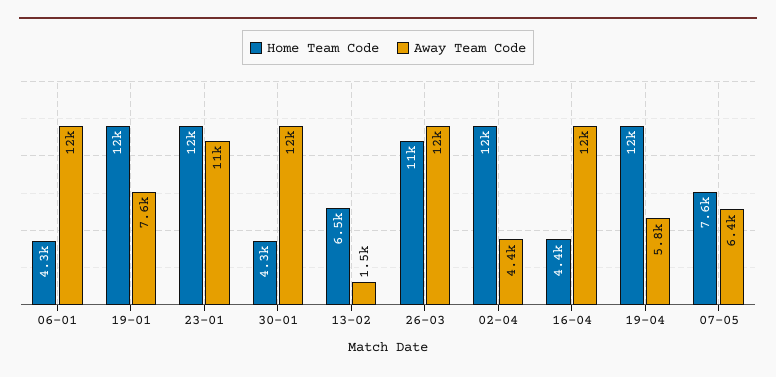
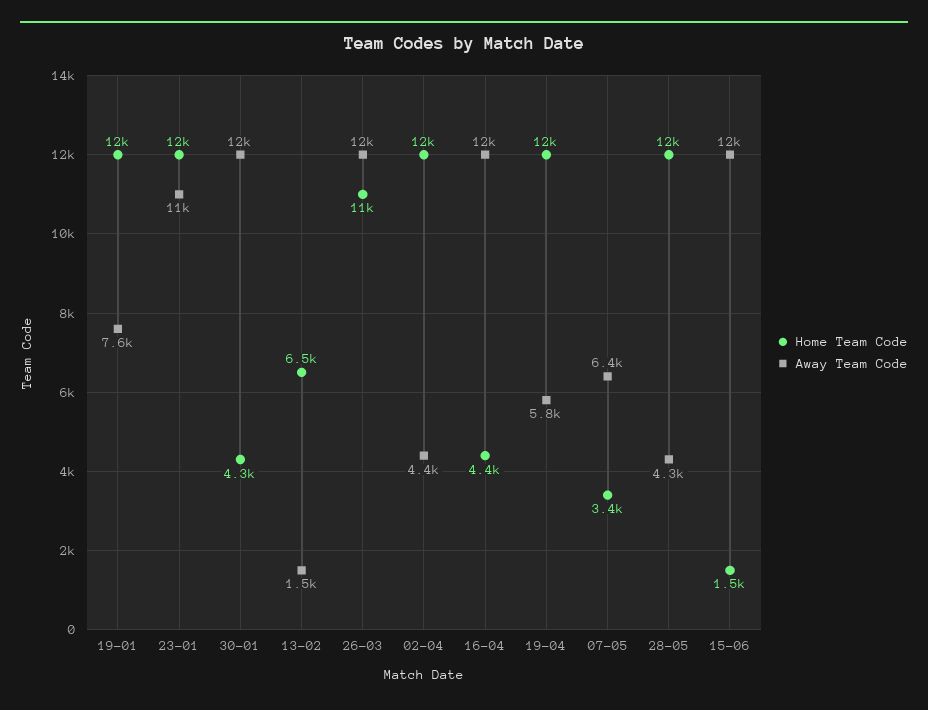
Home Team Code, 06-01: 4300 -> none
Away Team Code, 06-01: 12000 -> none
Home Team Code, 07-05: 7600 -> 3400
Home Team Code, 28-05: none -> 12000
Away Team Code, 28-05: none -> 4300
Home Team Code, 15-06: none -> 1500
Away Team Code, 15-06: none -> 12000

